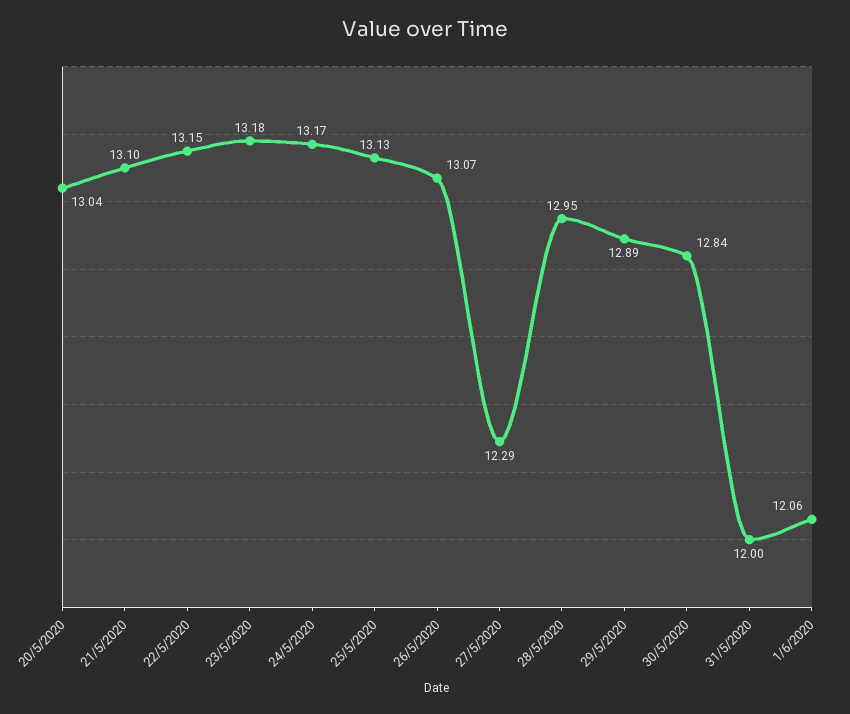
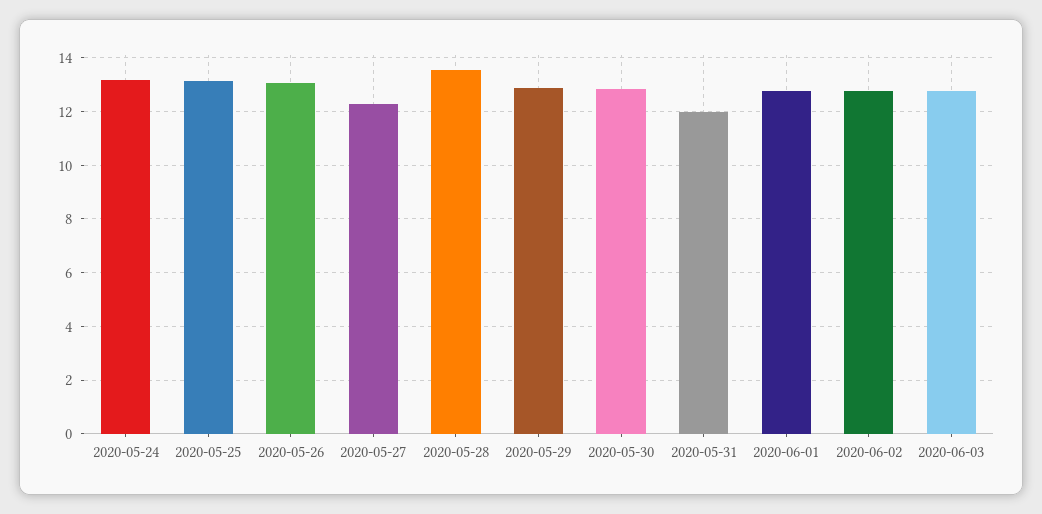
20/5/2020: 13.04 -> none
21/5/2020: 13.1 -> none
22/5/2020: 13.15 -> none
23/5/2020: 13.18 -> none
28/5/2020: 12.95 -> 13.5
1/6/2020: 12.06 -> 12.75
2020-06-02: none -> 12.75
2020-06-03: none -> 12.75

